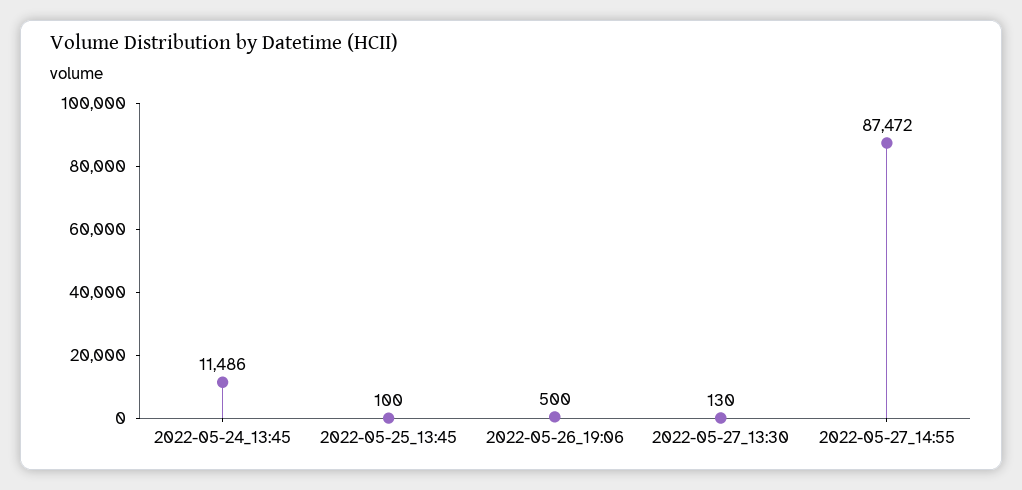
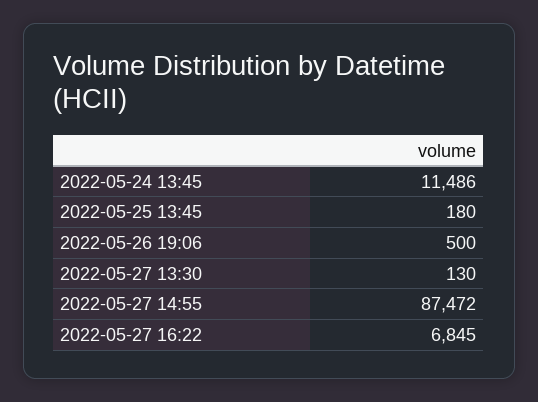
2022-05-25_13:45: 100 -> 180
2022-05-27 16:22: none -> 6845

